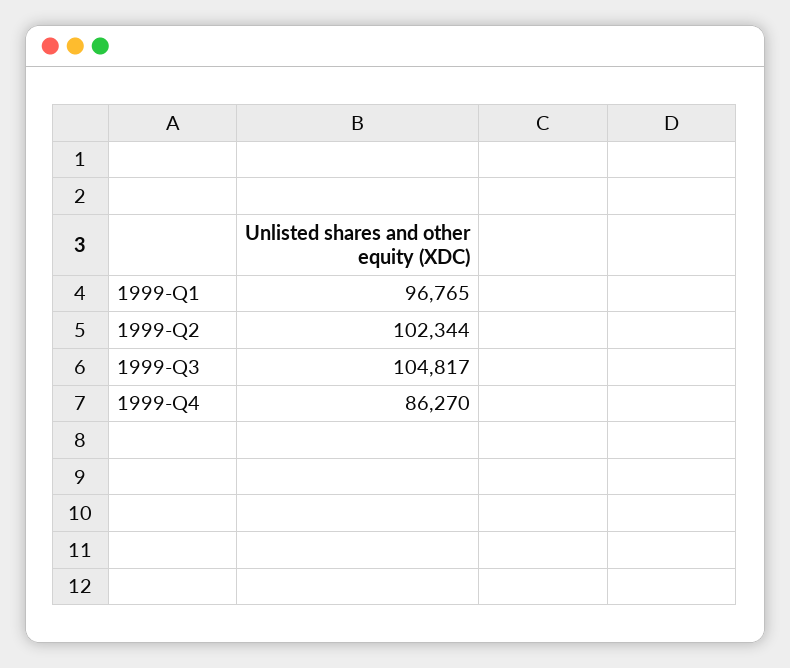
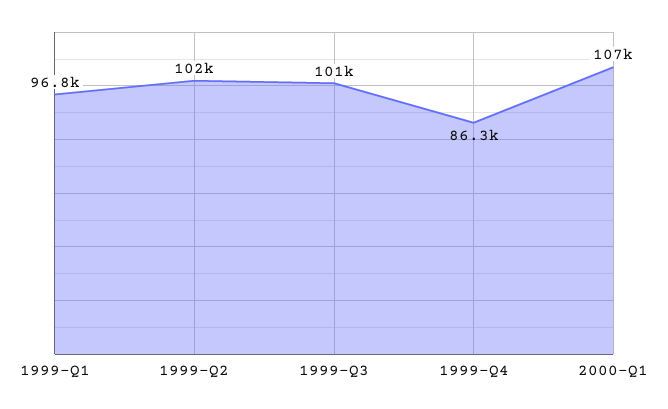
1999-Q3: 104817 -> 101000
2000-Q1: none -> 107000

